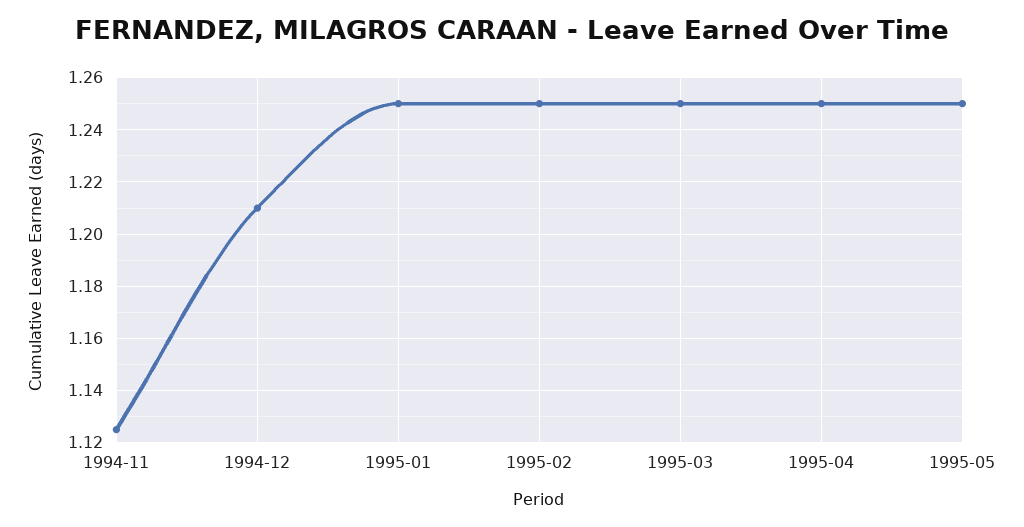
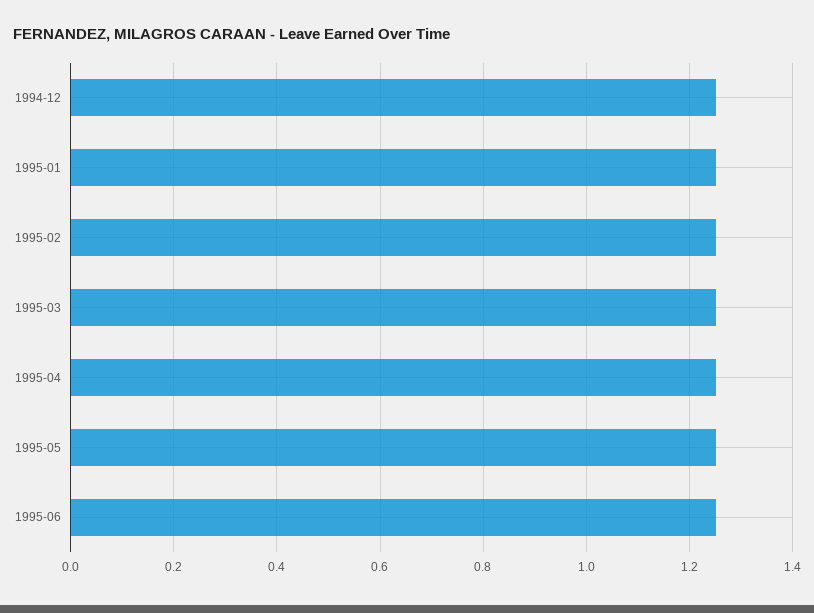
1994-11: 1.125 -> none
1994-12: 1.21 -> 1.25
1995-06: none -> 1.25

